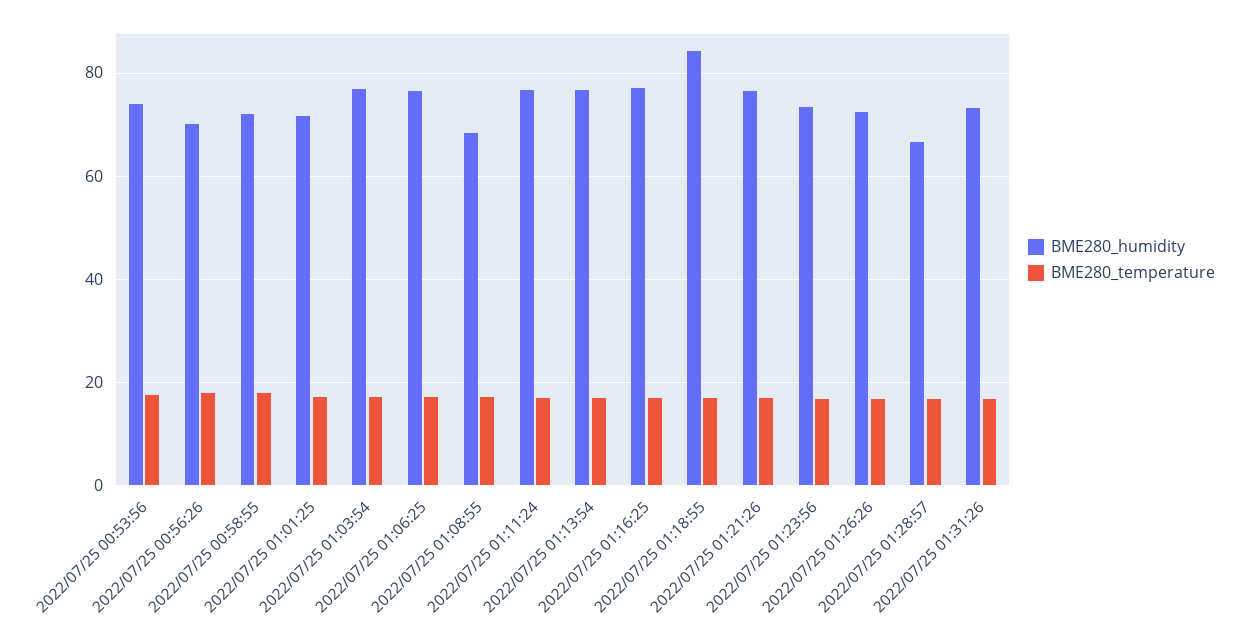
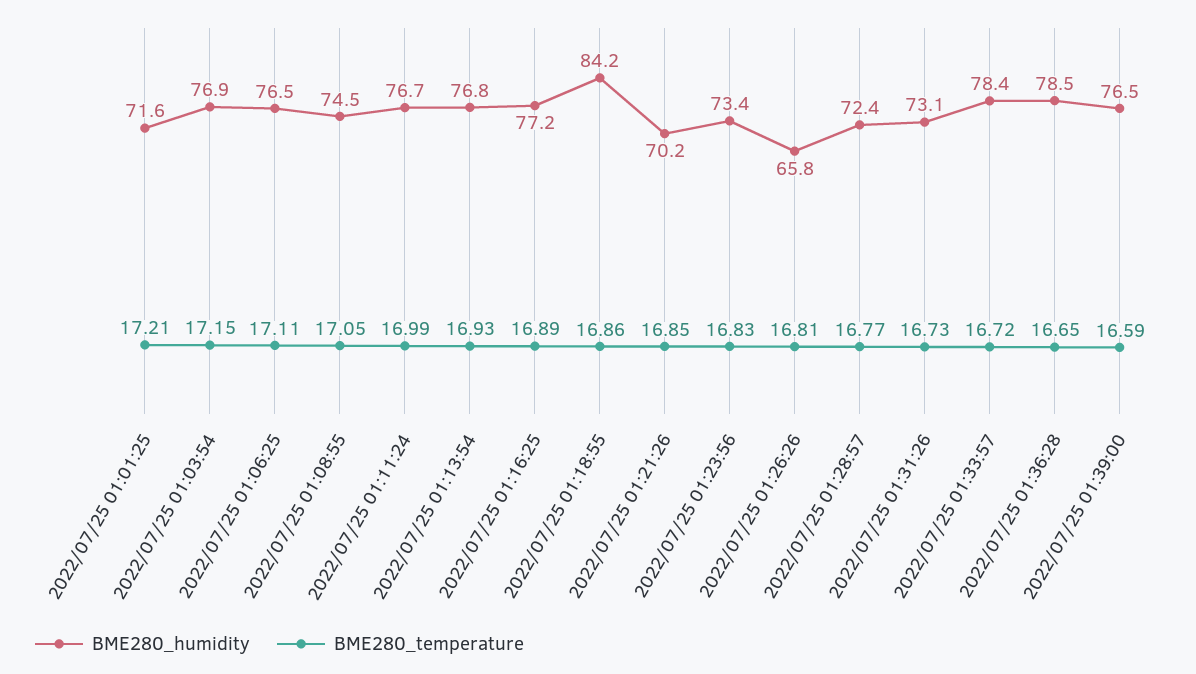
BME280_humidity, 2022/07/25 00:53:56: 74 -> none
BME280_temperature, 2022/07/25 00:53:56: 18 -> none
BME280_humidity, 2022/07/25 00:56:26: 70 -> none
BME280_temperature, 2022/07/25 00:56:26: 18 -> none
BME280_humidity, 2022/07/25 00:58:55: 72 -> none
BME280_temperature, 2022/07/25 00:58:55: 18 -> none
BME280_humidity, 2022/07/25 01:08:55: 68 -> 74.5
BME280_humidity, 2022/07/25 01:21:26: 76 -> 70.2
BME280_humidity, 2022/07/25 01:26:26: 72 -> 65.8
BME280_humidity, 2022/07/25 01:28:57: 66 -> 72.4
BME280_humidity, 2022/07/25 01:33:57: none -> 78.4
BME280_temperature, 2022/07/25 01:33:57: none -> 16.72
BME280_humidity, 2022/07/25 01:36:28: none -> 78.5
BME280_temperature, 2022/07/25 01:36:28: none -> 16.65
BME280_humidity, 2022/07/25 01:39:00: none -> 76.5
BME280_temperature, 2022/07/25 01:39:00: none -> 16.59

